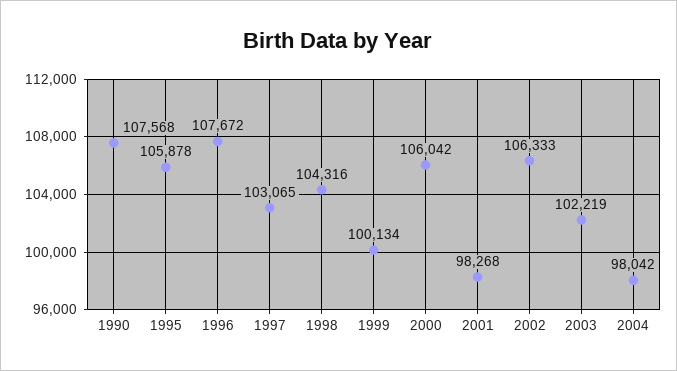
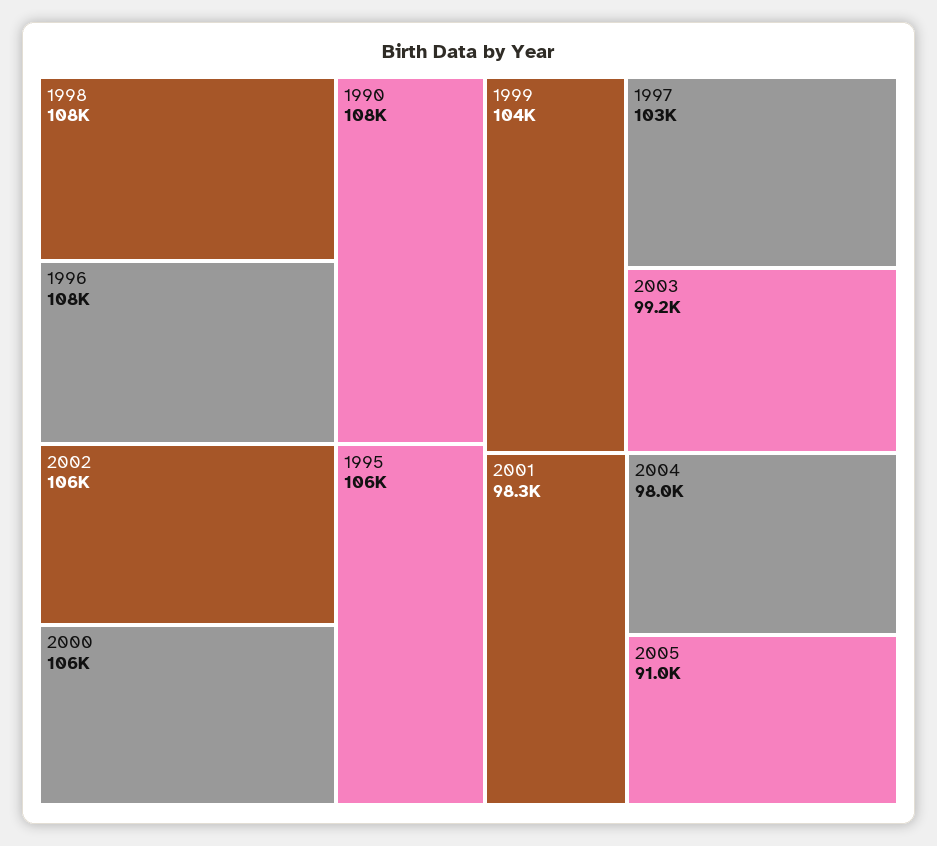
1998: 104316 -> 108000
1999: 100134 -> 104000
2003: 102219 -> 99200
2005: none -> 91000

